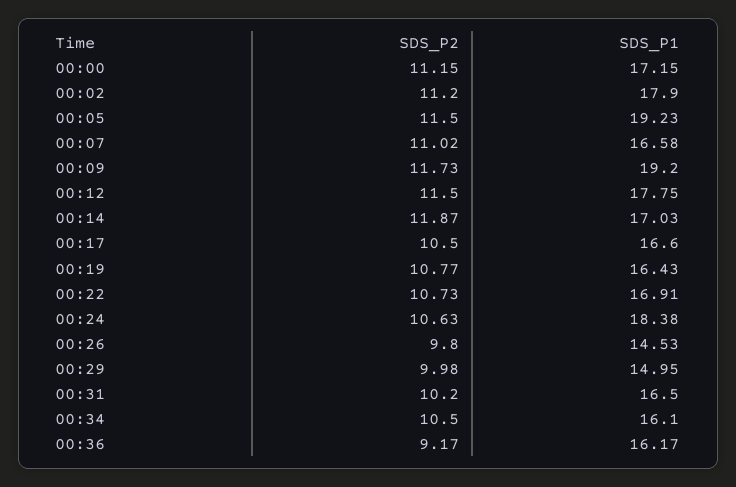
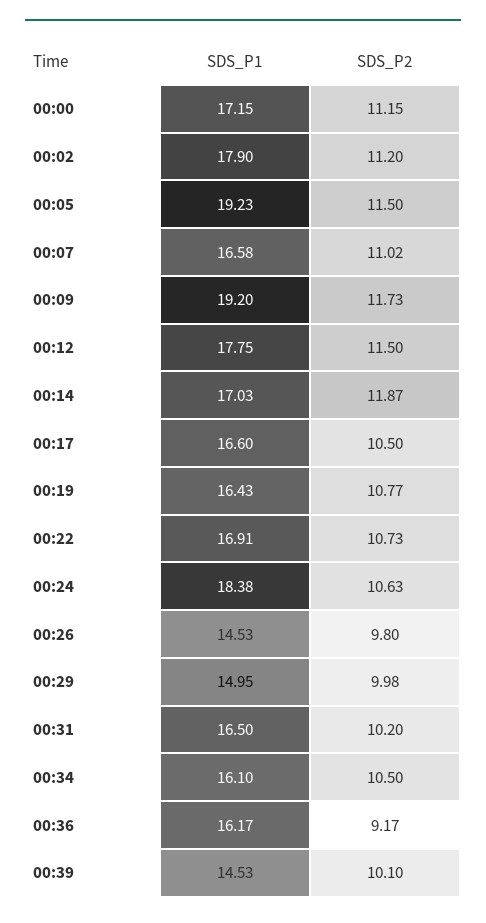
SDS_P1, 00:39: none -> 14.53
SDS_P2, 00:39: none -> 10.1

